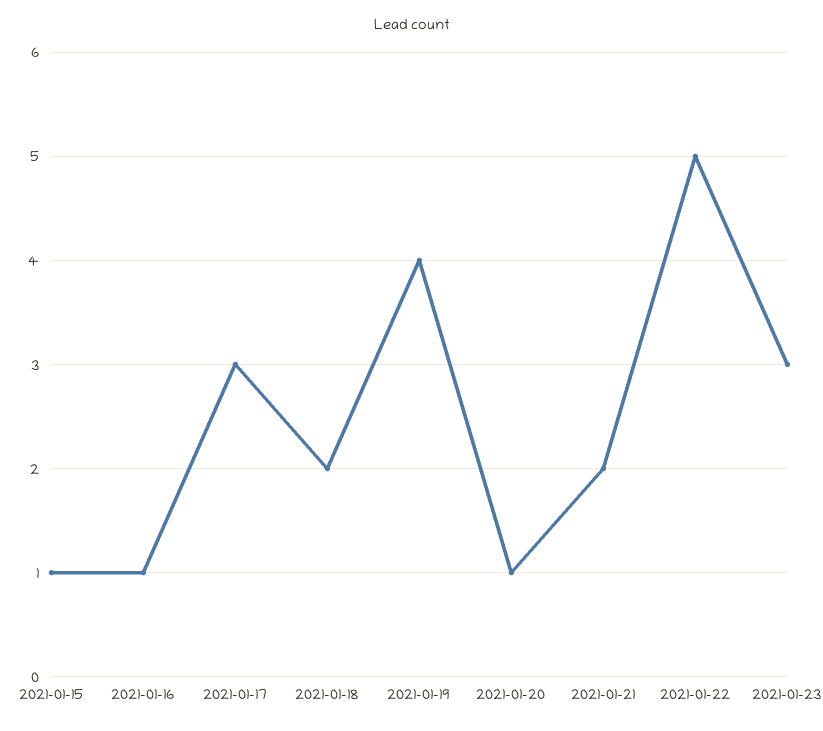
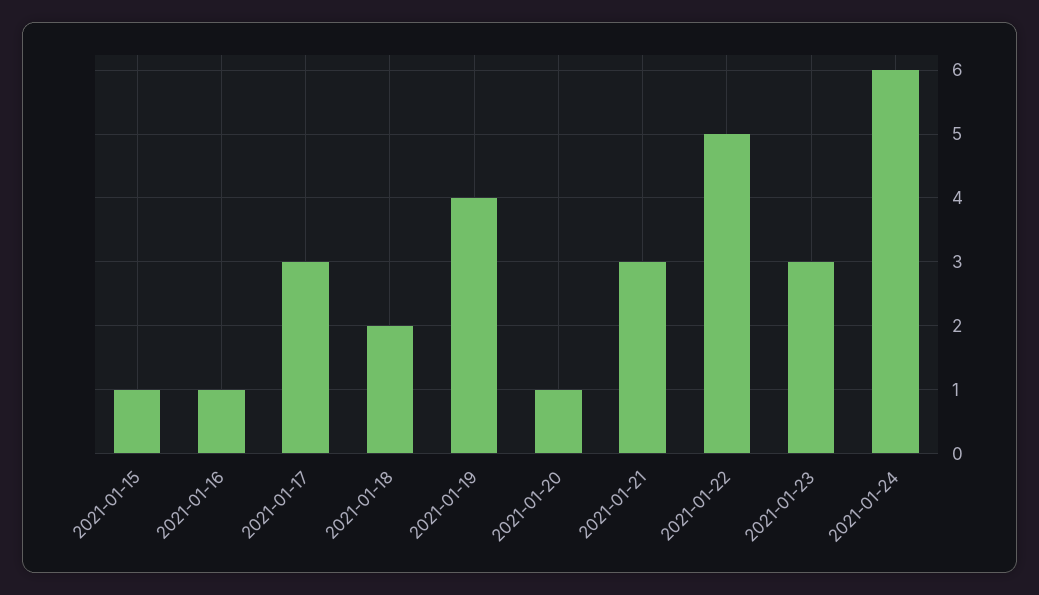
2021-01-21: 2 -> 3
2021-01-24: none -> 6

